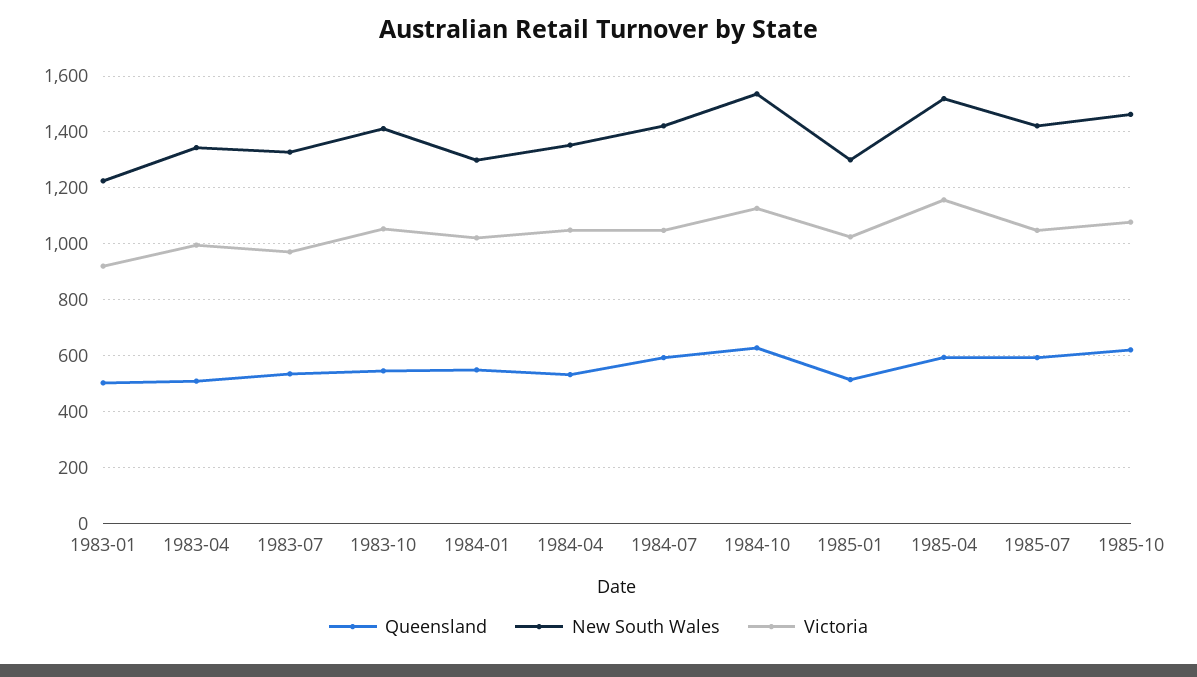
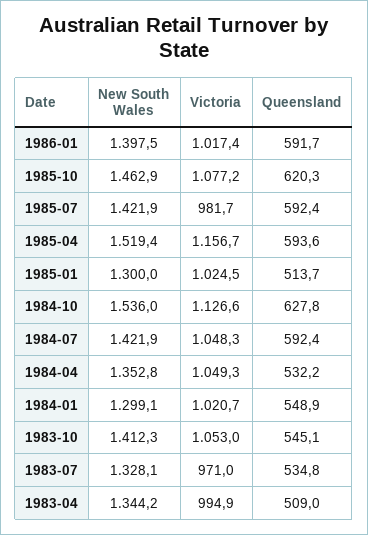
Queensland, 1983-01: 500 -> none
New South Wales, 1983-01: 1225 -> none
Victoria, 1983-01: 925 -> none
Victoria, 1985-07: 1050 -> 981.7
New South Wales, 1986-01: none -> 1397.5
Victoria, 1986-01: none -> 1017.4
Queensland, 1986-01: none -> 591.7

